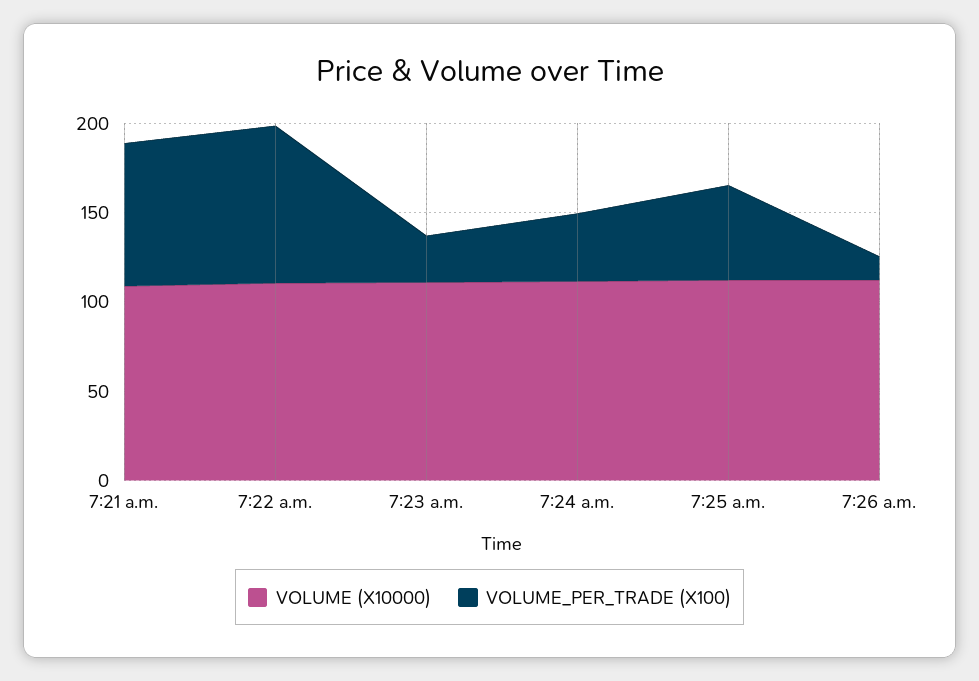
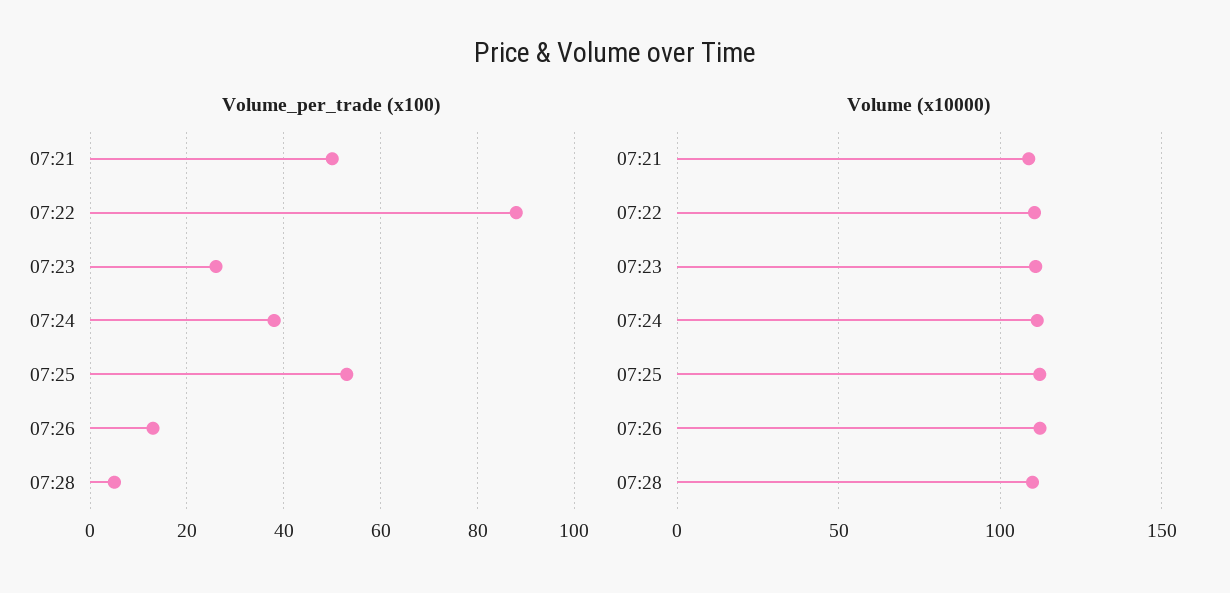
VOLUME_PER_TRADE (X100), 7:21 a.m.: 80 -> 50
VOLUME_PER_TRADE (X100), 07:28: none -> 5
VOLUME (X10000), 07:28: none -> 110

